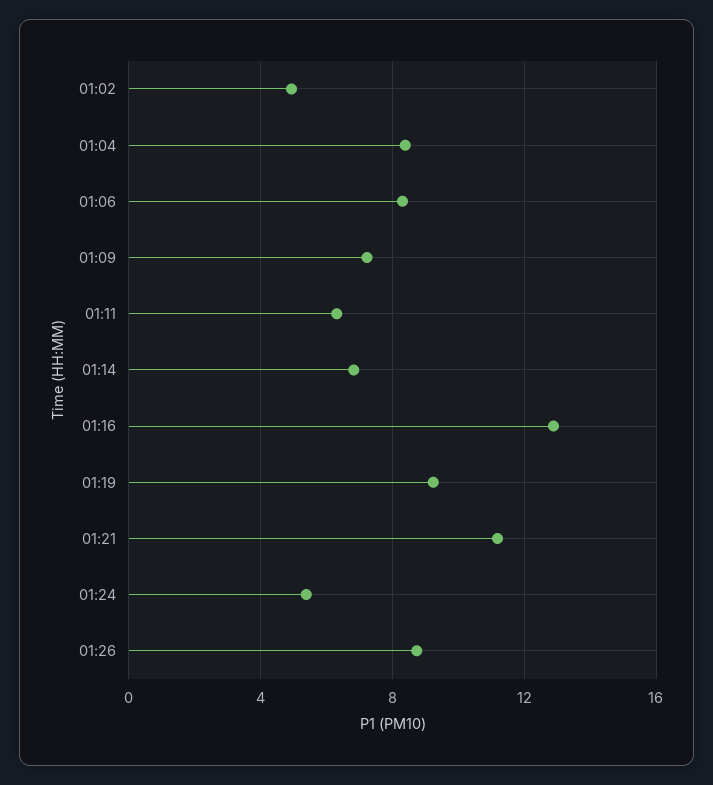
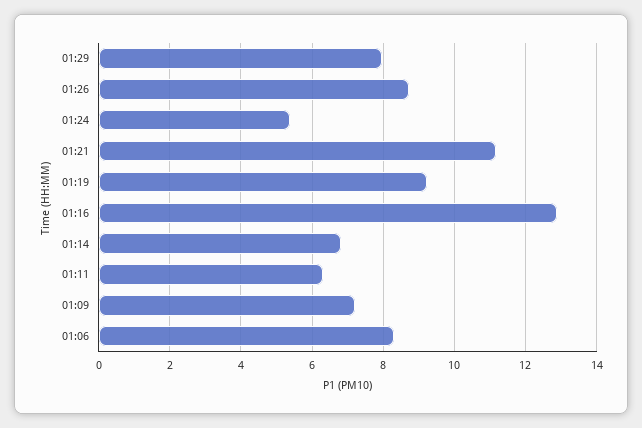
01:02: 5 -> none
01:04: 8.5 -> none
01:29: none -> 8

